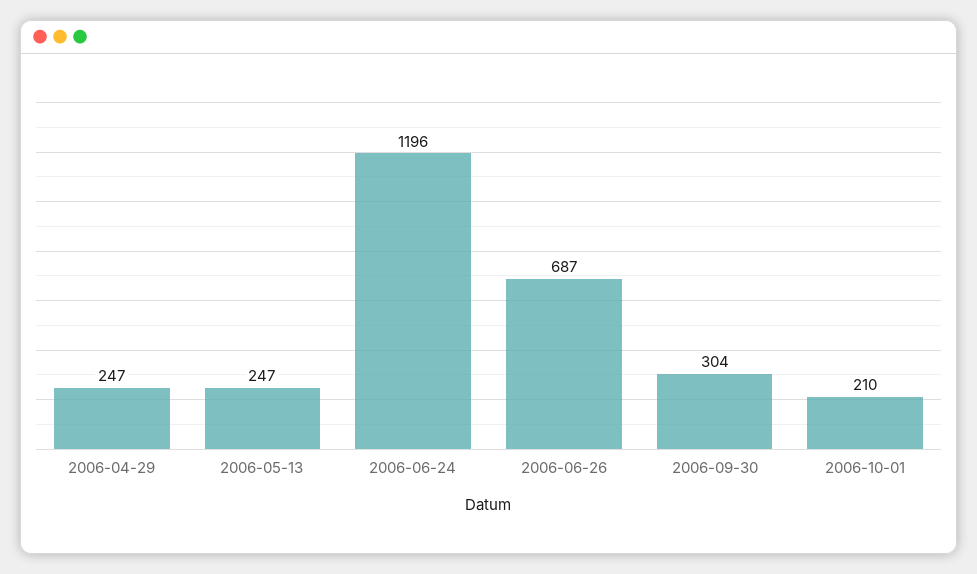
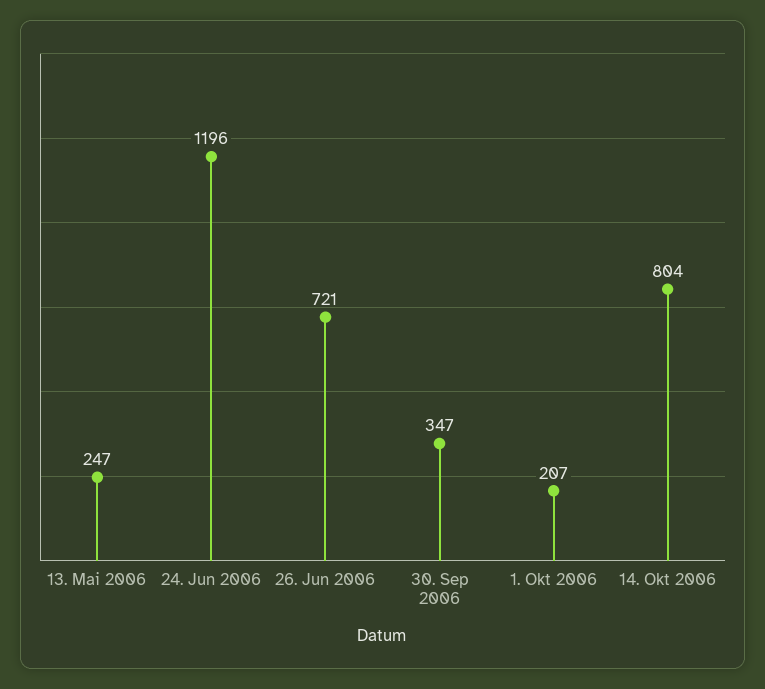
2006-04-29: 247 -> none
2006-06-26: 687 -> 721
2006-09-30: 304 -> 347
2006-10-01: 210 -> 207
14. Okt 2006: none -> 804

